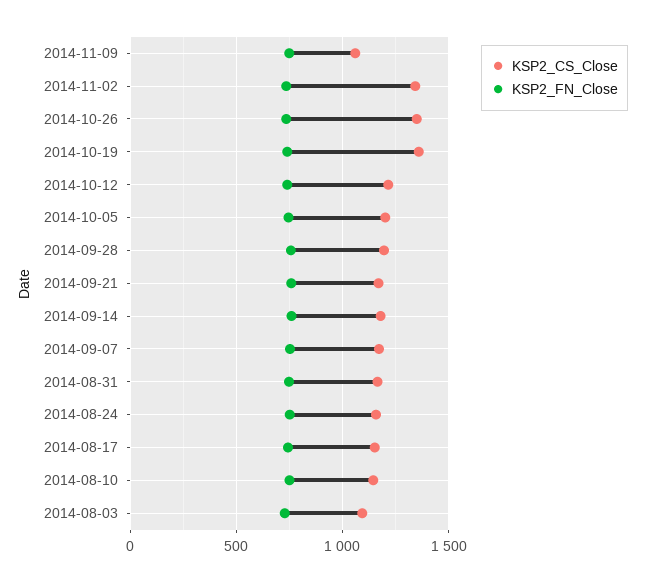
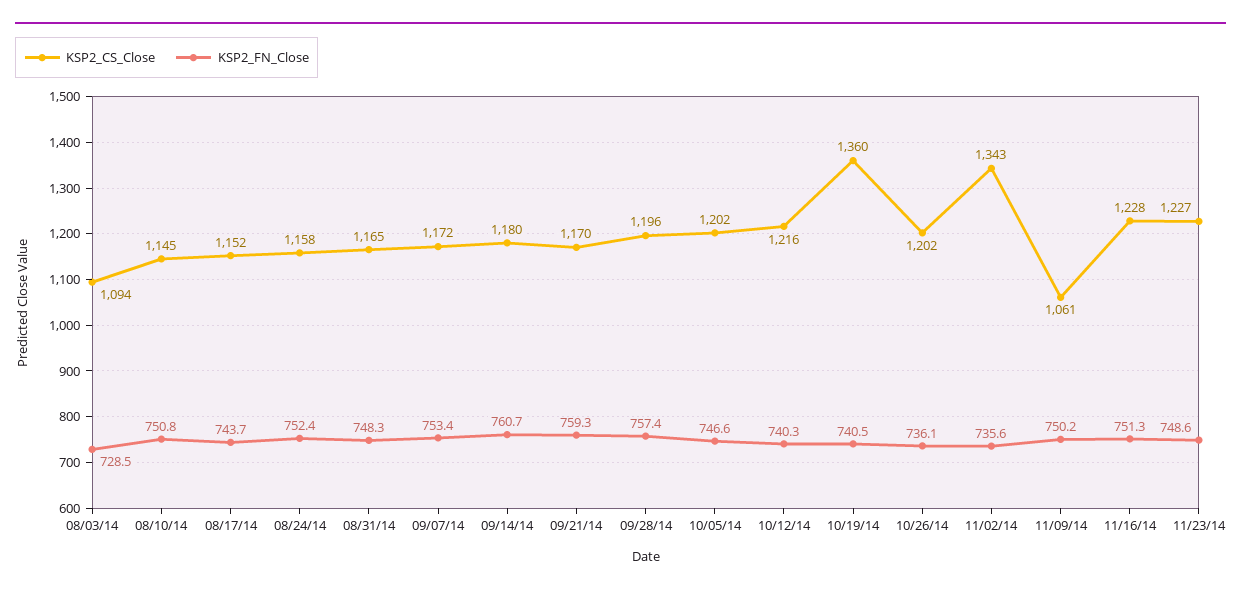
KSP2_CS_Close, 2014-10-26: 1350 -> 1202
KSP2_CS_Close, 11/16/14: none -> 1228
KSP2_FN_Close, 11/16/14: none -> 751.3
KSP2_CS_Close, 11/23/14: none -> 1227
KSP2_FN_Close, 11/23/14: none -> 748.6

